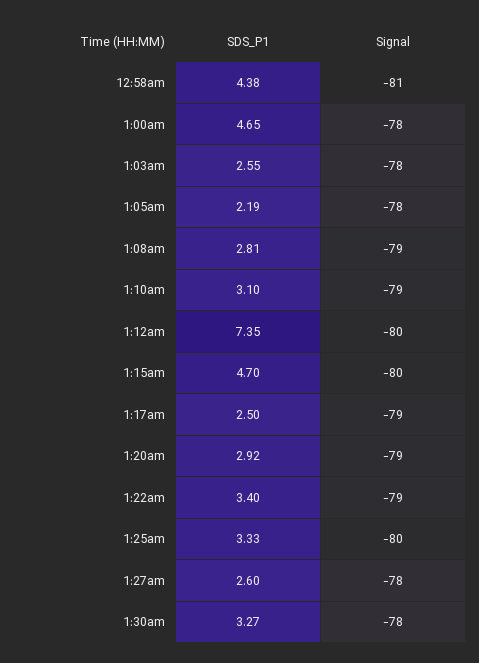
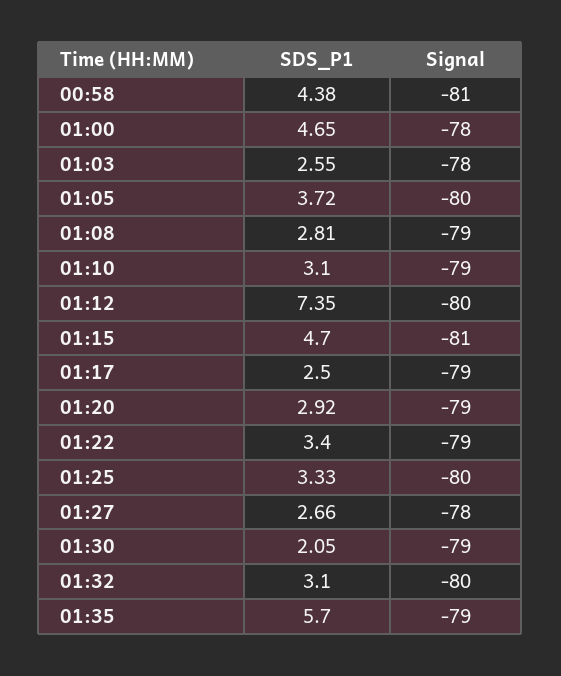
SDS_P1, 1:05am: 2.19 -> 3.72
Signal, 1:05am: -78 -> -80
Signal, 1:15am: -80 -> -81
SDS_P1, 1:27am: 2.6 -> 2.66
SDS_P1, 1:30am: 3.27 -> 2.05
Signal, 1:30am: -78 -> -79
SDS_P1, 01:32: none -> 3.1
Signal, 01:32: none -> -80
SDS_P1, 01:35: none -> 5.7
Signal, 01:35: none -> -79

